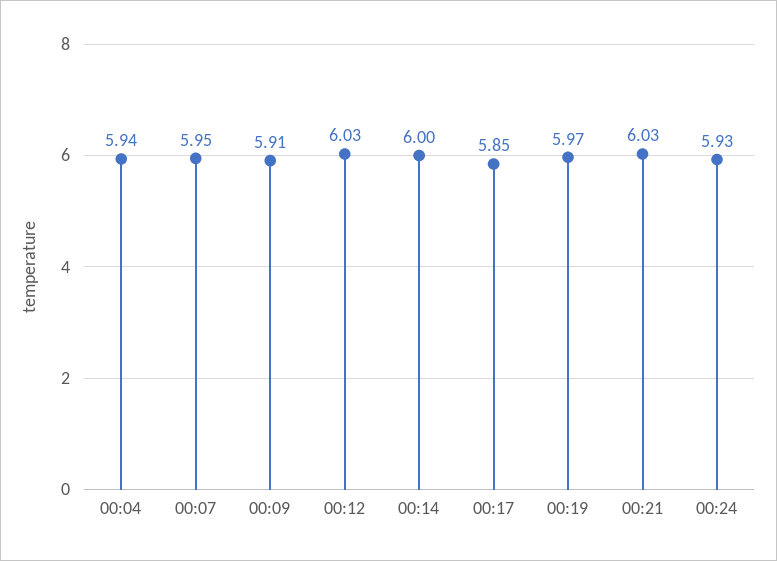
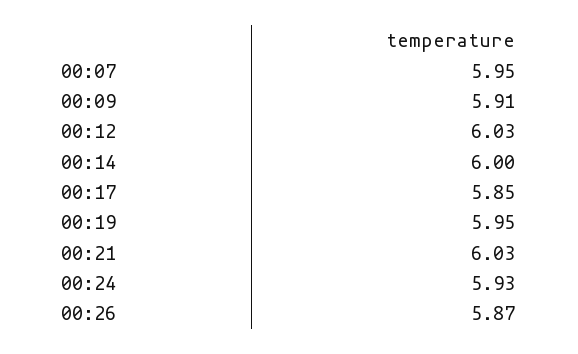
00:04: 5.94 -> none
00:19: 5.97 -> 5.95
00:26: none -> 5.87

